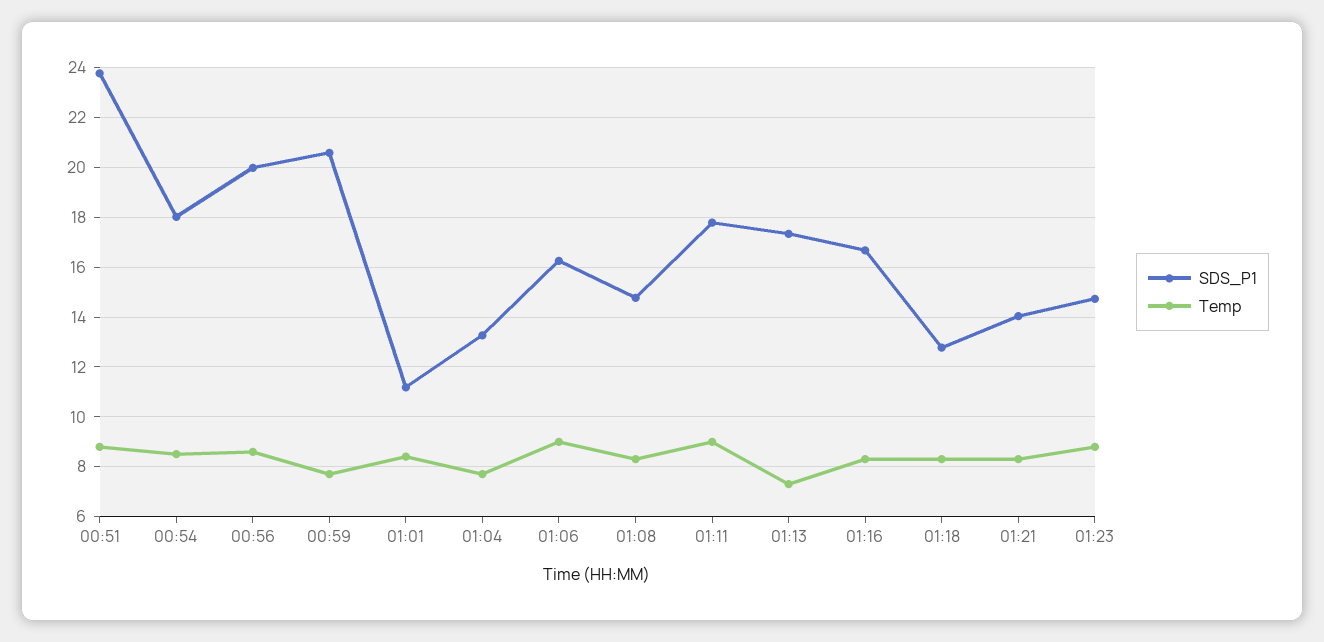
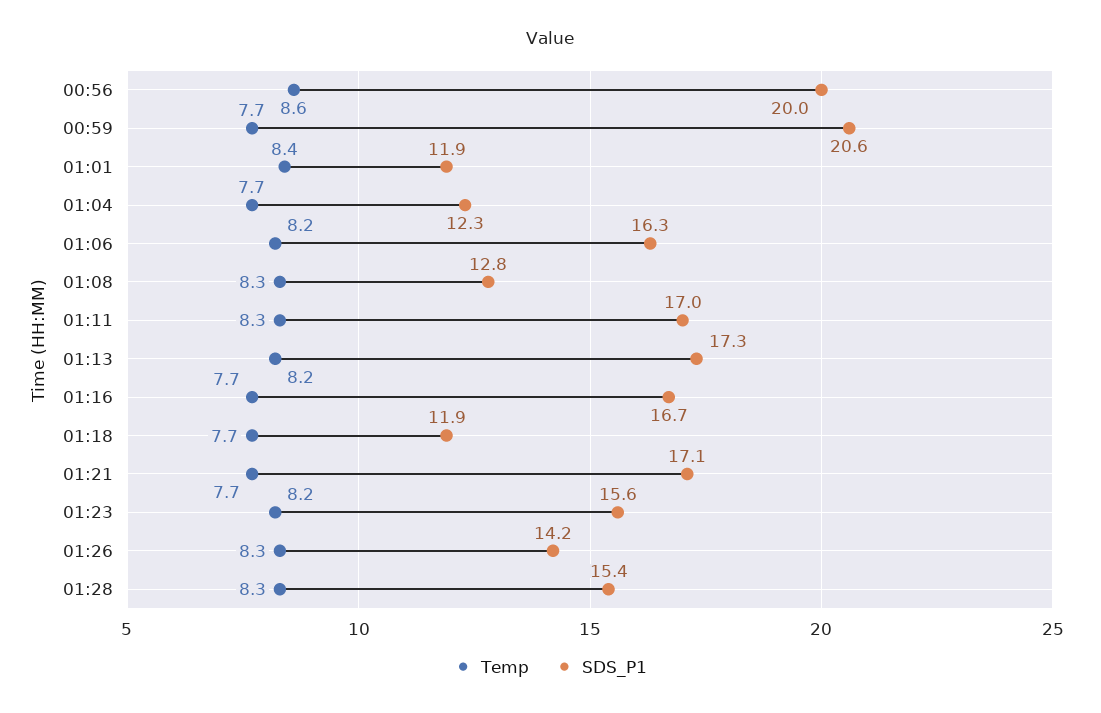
SDS_P1, 00:51: 23.75 -> none
Temp, 00:51: 8.75 -> none
SDS_P1, 00:54: 18 -> none
Temp, 00:54: 8.5 -> none
SDS_P1, 01:01: 11.25 -> 11.9
SDS_P1, 01:04: 13.25 -> 12.3
Temp, 01:06: 9 -> 8.2
SDS_P1, 01:08: 14.75 -> 12.8
SDS_P1, 01:11: 17.75 -> 17
Temp, 01:11: 9 -> 8.3
Temp, 01:13: 7.25 -> 8.2
Temp, 01:16: 8.25 -> 7.7
SDS_P1, 01:18: 12.75 -> 11.9
Temp, 01:18: 8.25 -> 7.7
SDS_P1, 01:21: 14 -> 17.1
Temp, 01:21: 8.25 -> 7.7
SDS_P1, 01:23: 14.75 -> 15.6
Temp, 01:23: 8.75 -> 8.2
Temp, 01:26: none -> 8.3
SDS_P1, 01:26: none -> 14.2
Temp, 01:28: none -> 8.3
SDS_P1, 01:28: none -> 15.4

